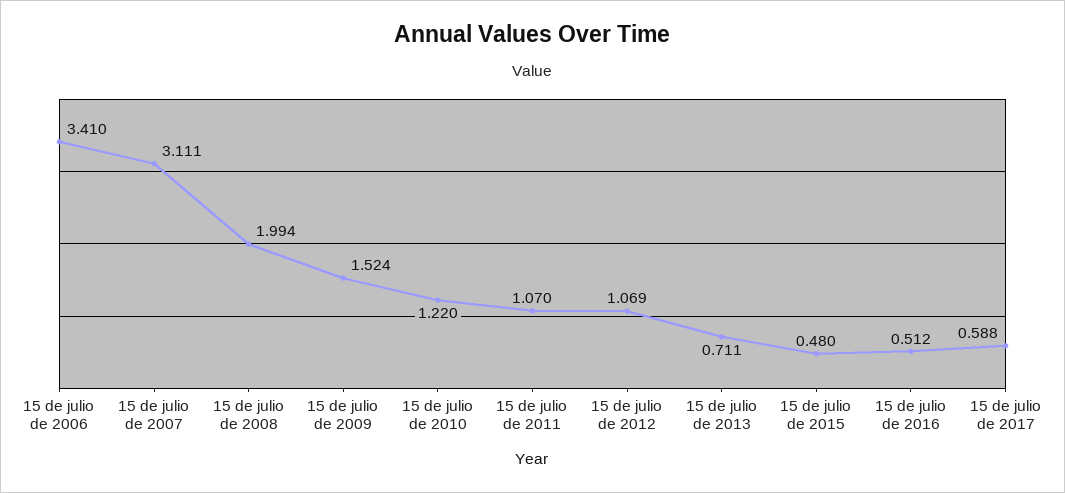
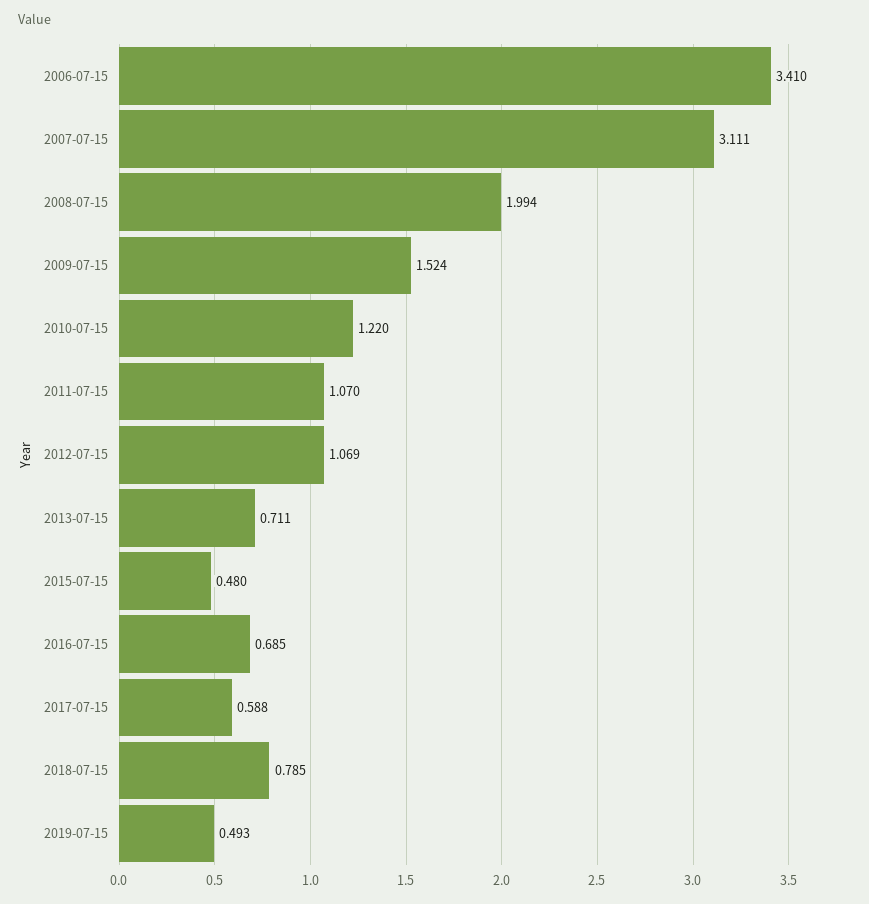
15 de julio de 2016: 0.512 -> 0.685
2018-07-15: none -> 0.785
2019-07-15: none -> 0.493

